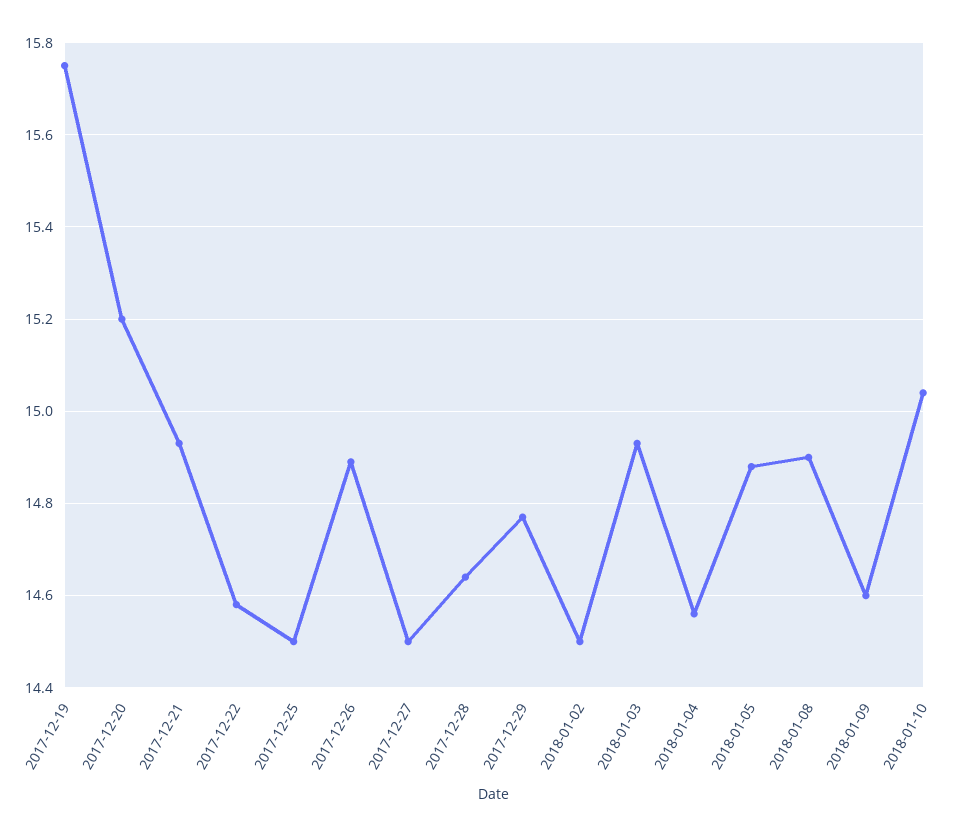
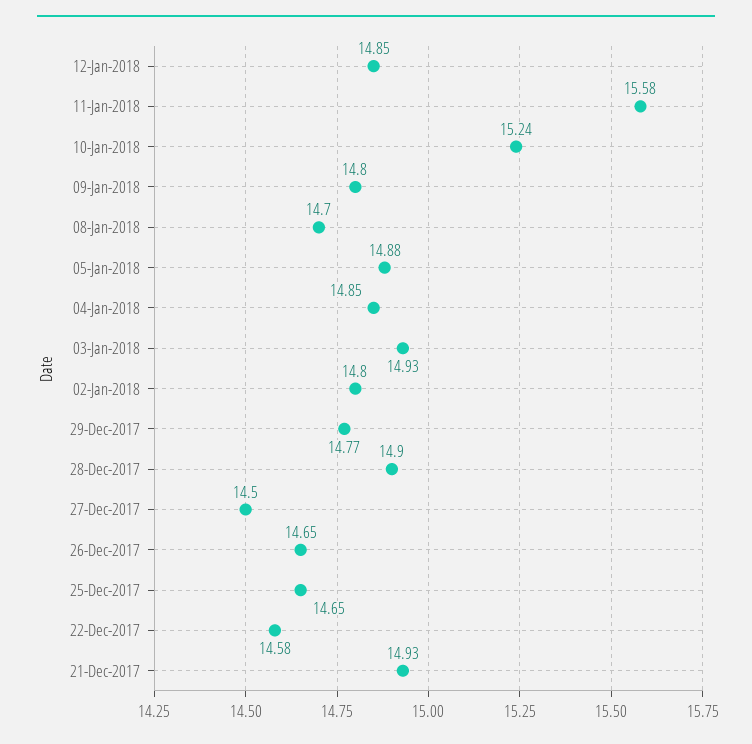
2017-12-19: 15.75 -> none
2017-12-20: 15.2 -> none
2017-12-25: 14.5 -> 14.65
2017-12-26: 14.9 -> 14.65
2017-12-28: 14.65 -> 14.9
2018-01-02: 14.5 -> 14.8
2018-01-04: 14.55 -> 14.85
2018-01-08: 14.9 -> 14.7
2018-01-09: 14.6 -> 14.8
2018-01-10: 15.05 -> 15.24
12-Jan-2018: none -> 14.85
11-Jan-2018: none -> 15.58

